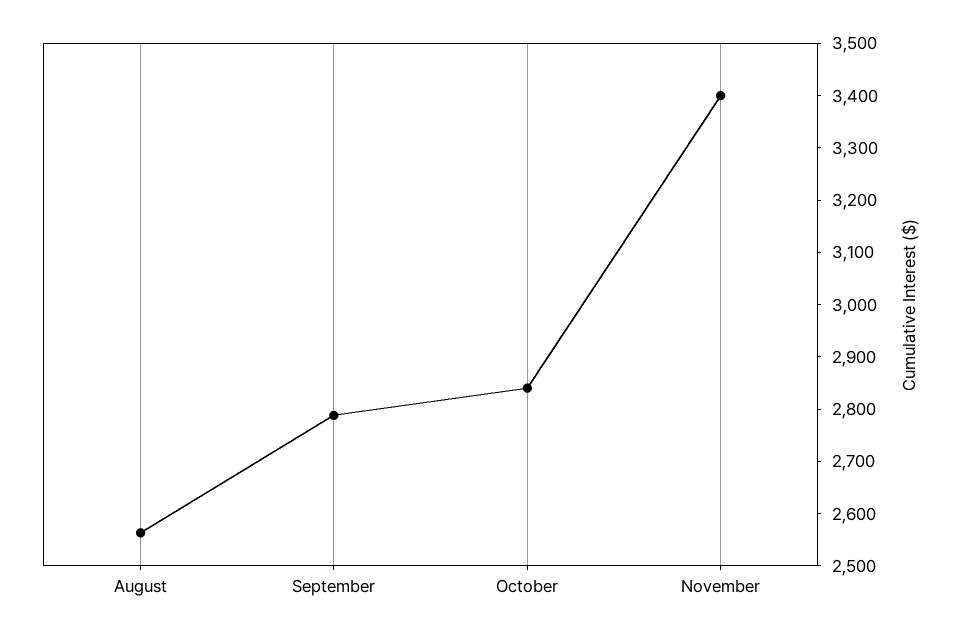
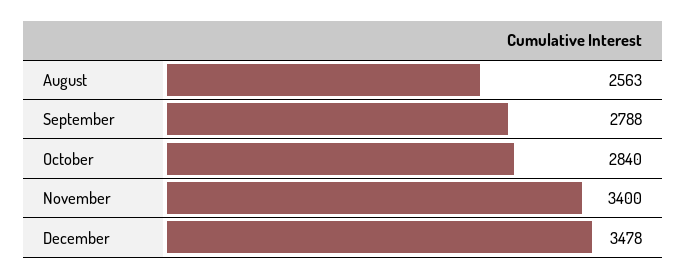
December: none -> 3478

